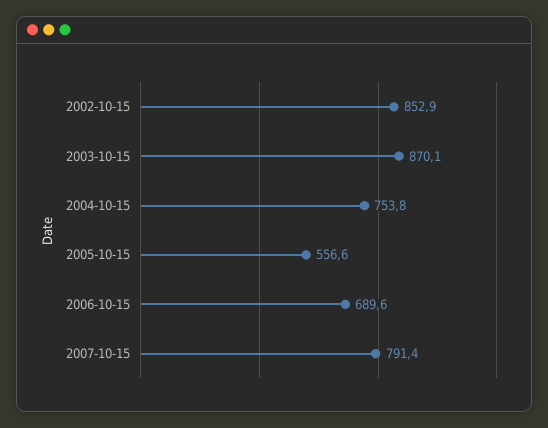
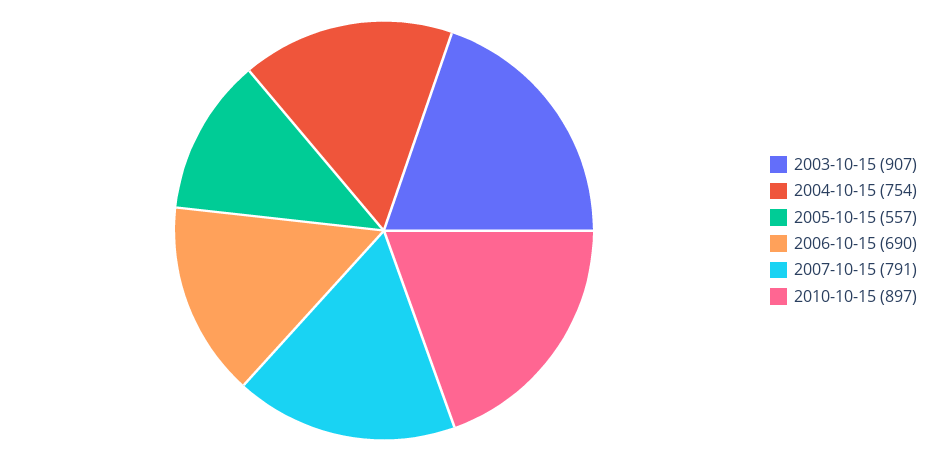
2002-10-15: 852.9 -> none
2003-10-15: 870.1 -> 907
2010-10-15: none -> 897

